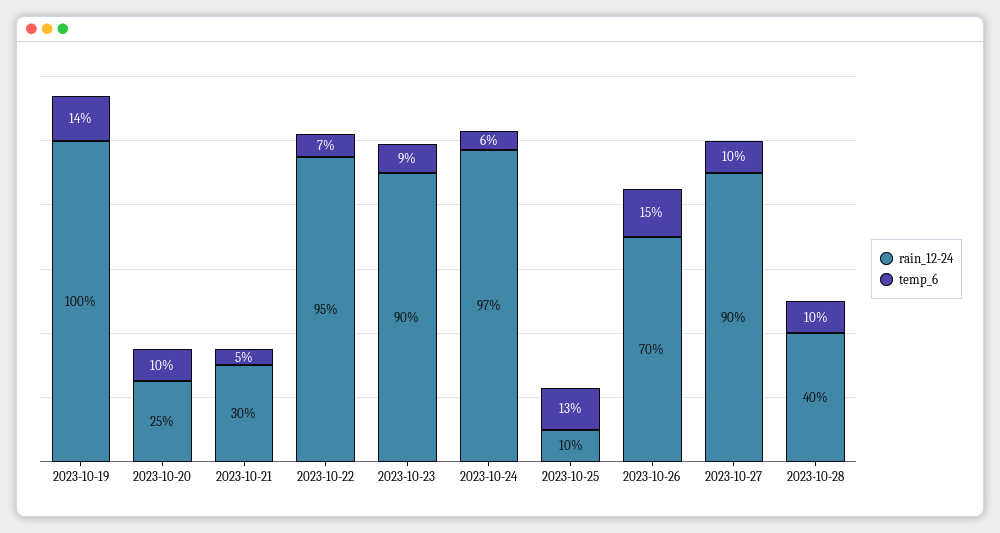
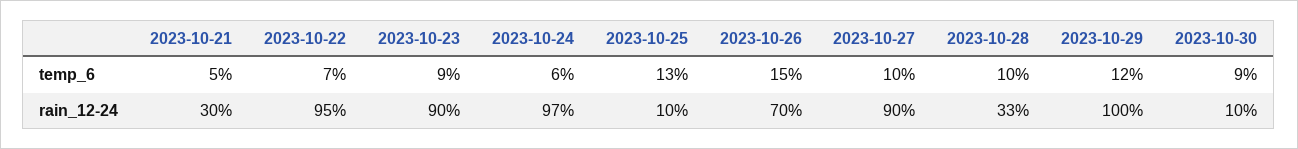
rain_12-24, 2023-10-19: 100 -> none
temp_6, 2023-10-19: 14 -> none
rain_12-24, 2023-10-20: 25 -> none
temp_6, 2023-10-20: 10 -> none
rain_12-24, 2023-10-28: 40 -> 33
temp_6, 2023-10-29: none -> 12
temp_6, 2023-10-30: none -> 9
rain_12-24, 2023-10-29: none -> 100
rain_12-24, 2023-10-30: none -> 10

